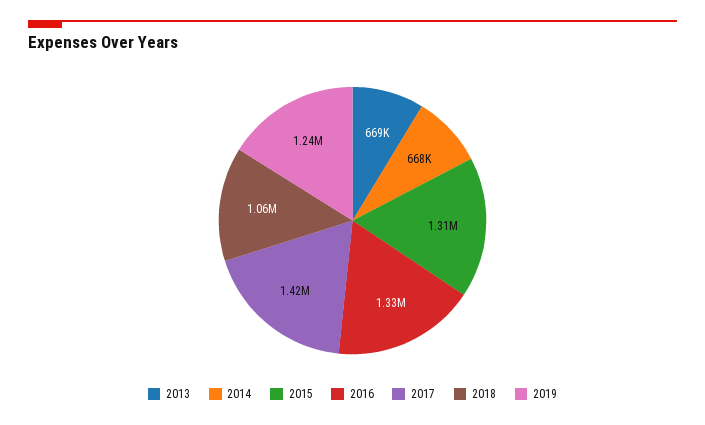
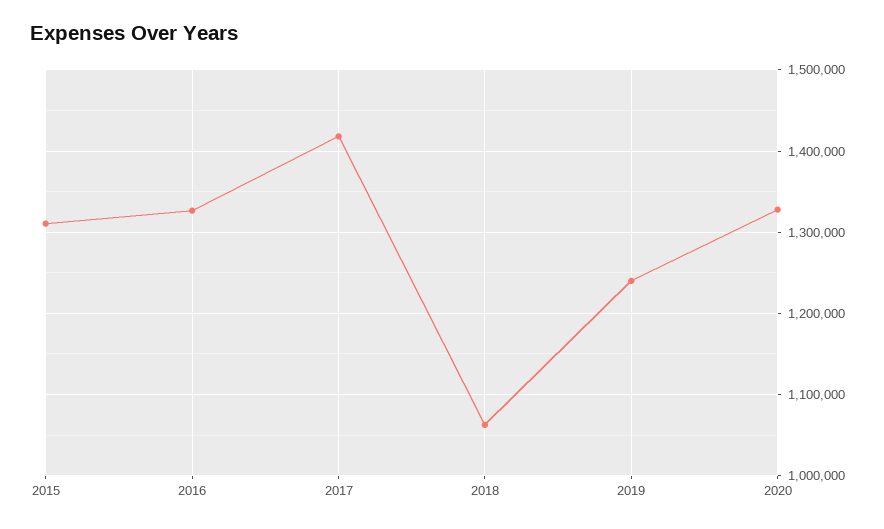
2013: 669000 -> none
2014: 668000 -> none
2020: none -> 1330000

